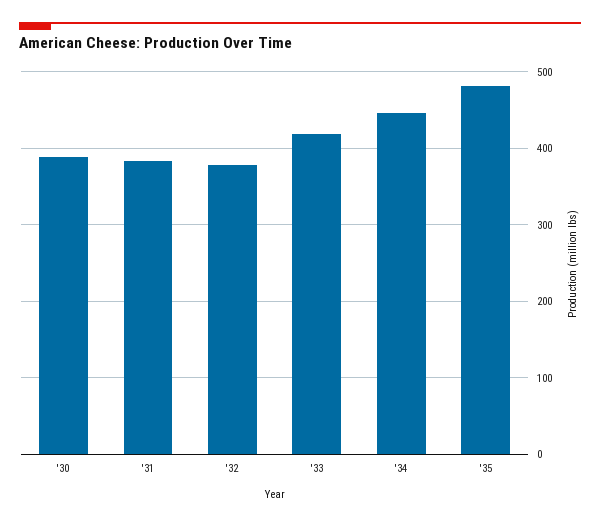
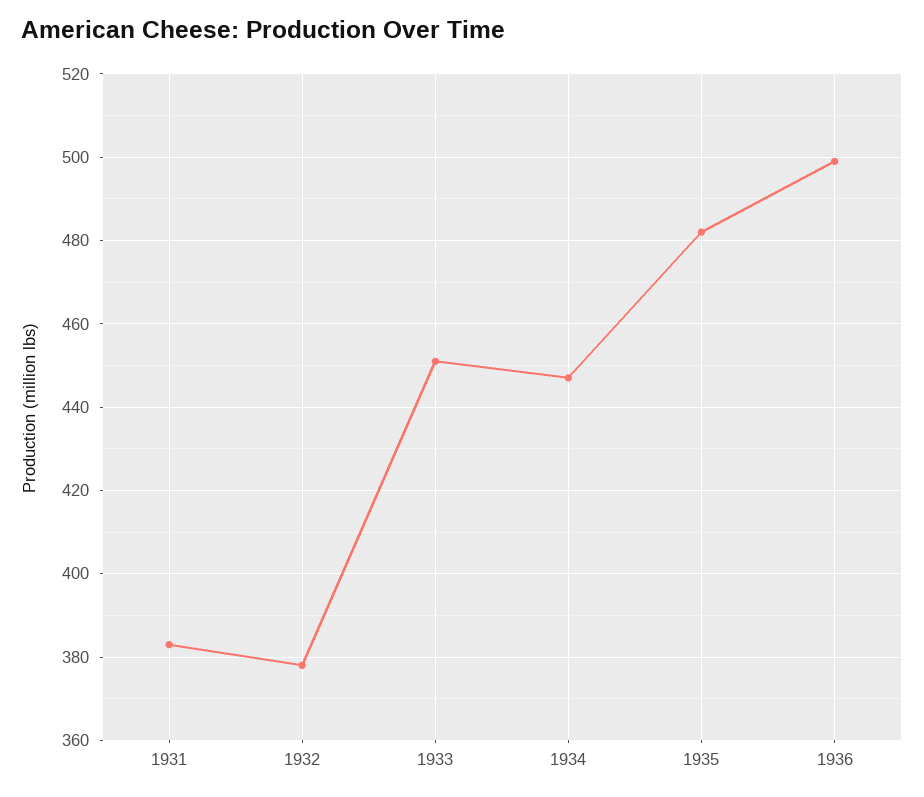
'30: 390 -> none
'33: 420 -> 450
1936: none -> 500

